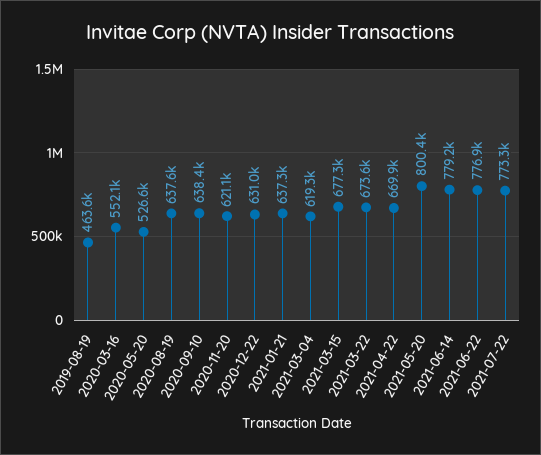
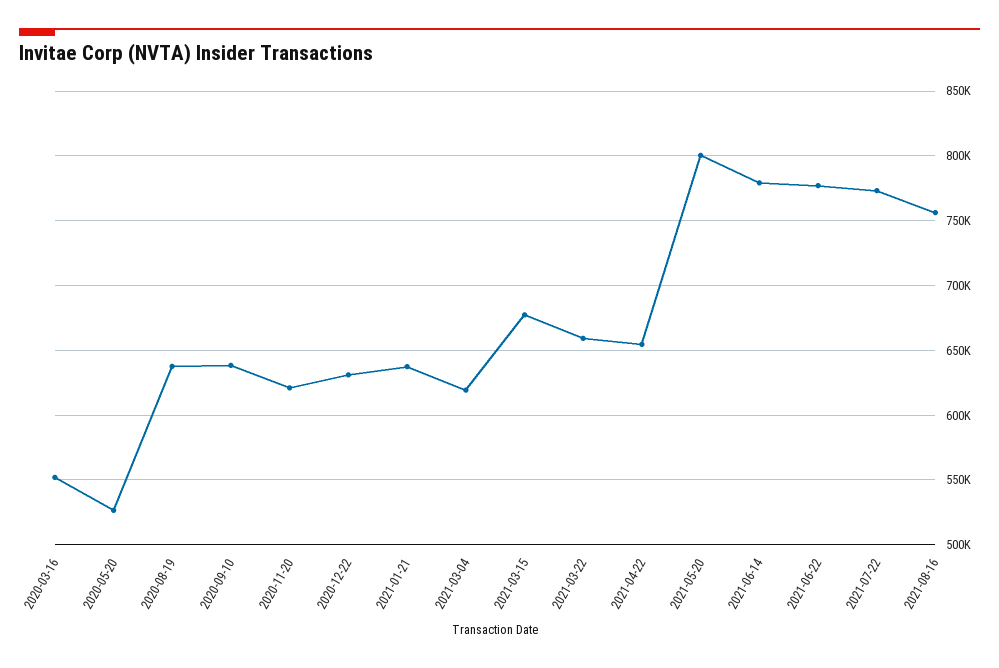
2019-08-19: 463600 -> none
2021-03-22: 673600 -> 660000
2021-04-22: 669900 -> 655000
2021-08-16: none -> 755000

